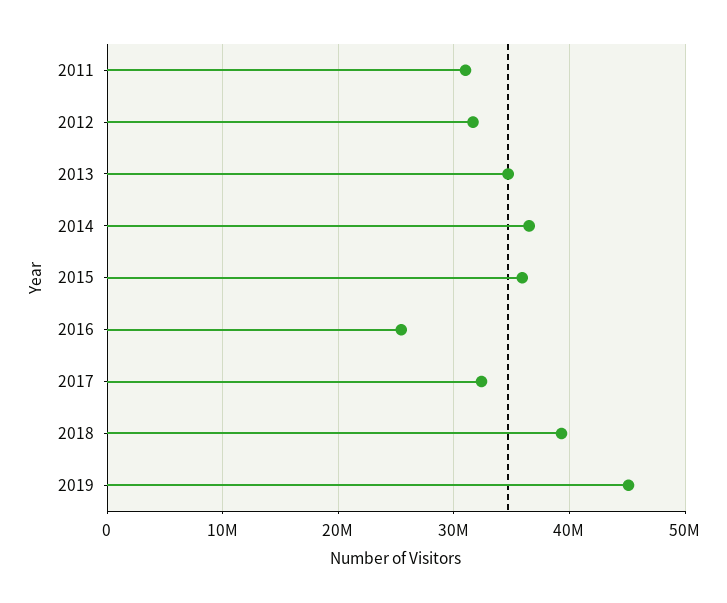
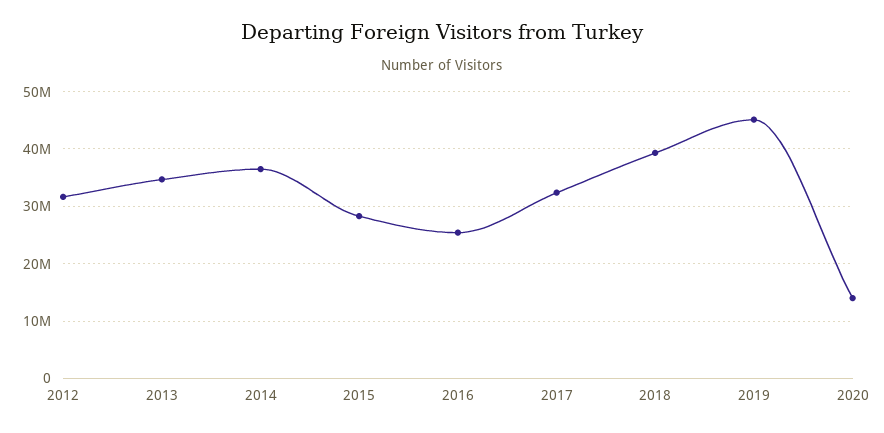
2011: 31000000 -> none
2015: 36000000 -> 28000000
2020: none -> 14000000

